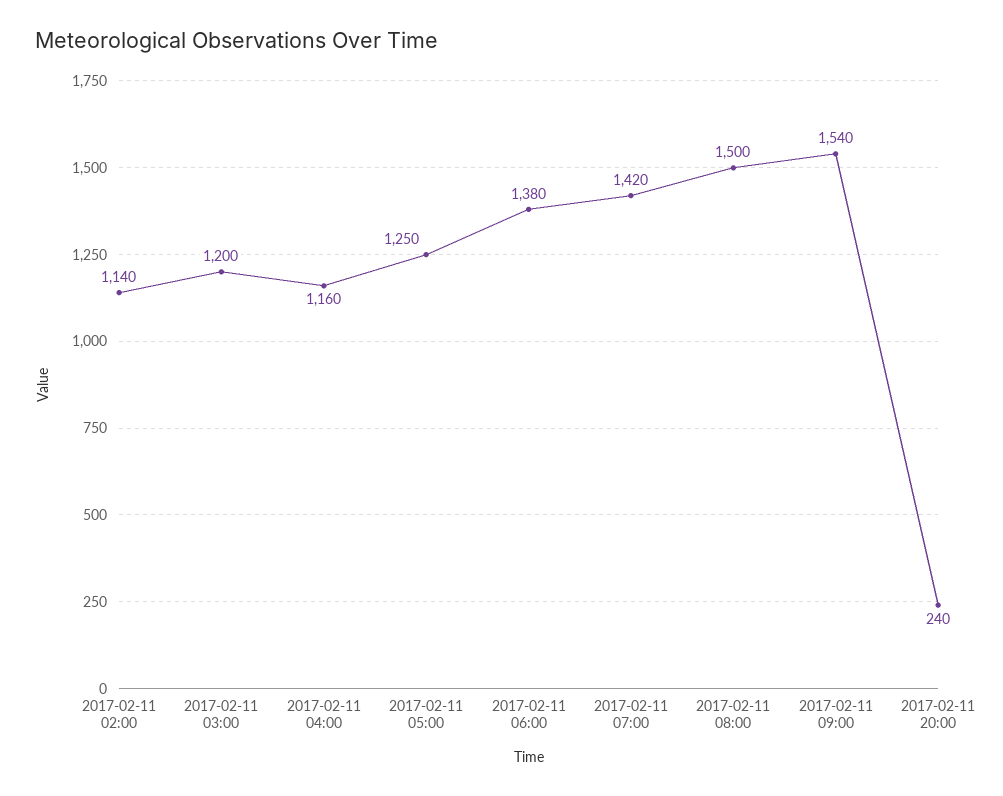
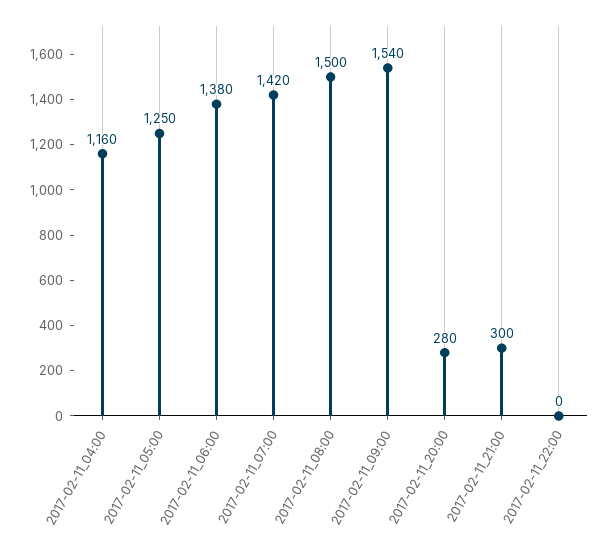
2017-02-11 02:00: 1140 -> none
2017-02-11 03:00: 1200 -> none
2017-02-11 20:00: 240 -> 280
2017-02-11_21:00: none -> 300
2017-02-11_22:00: none -> 0

